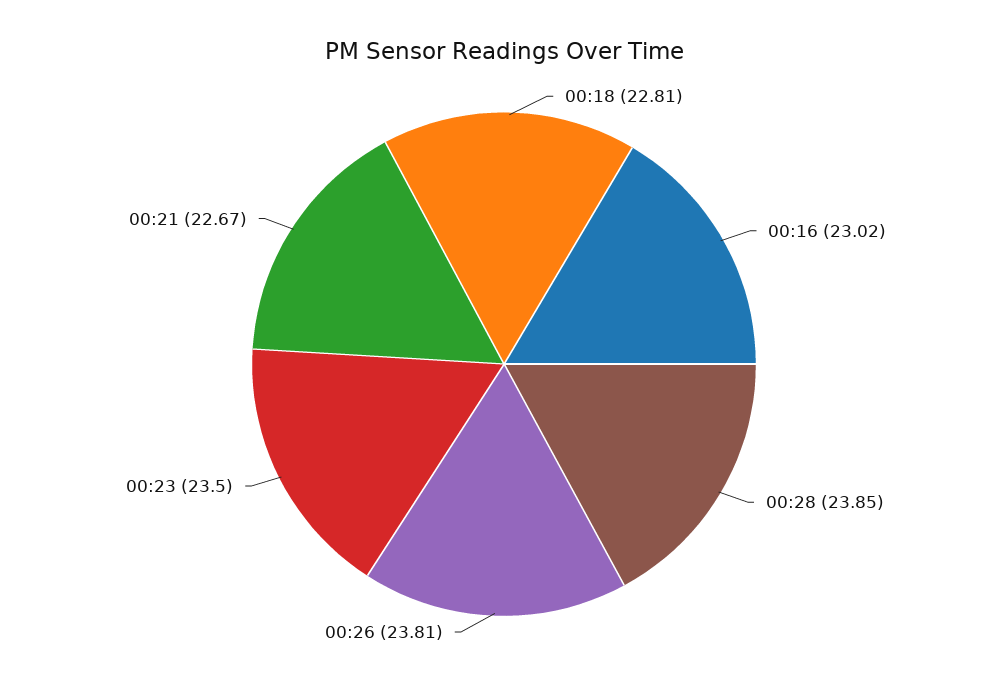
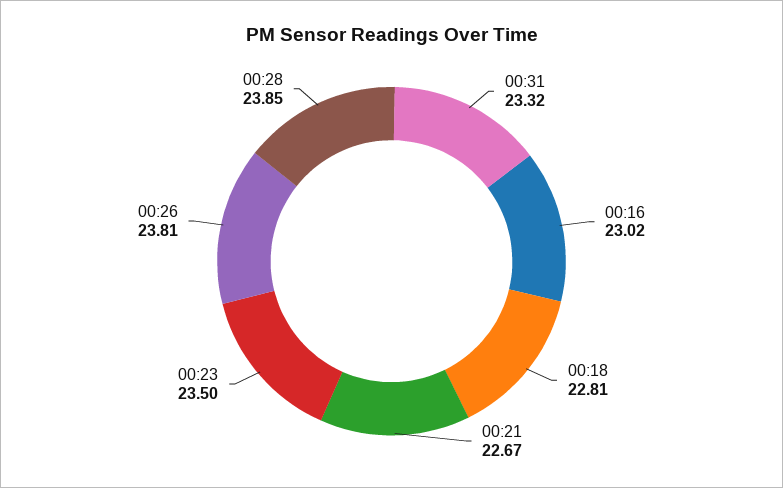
00:31: none -> 23.32

